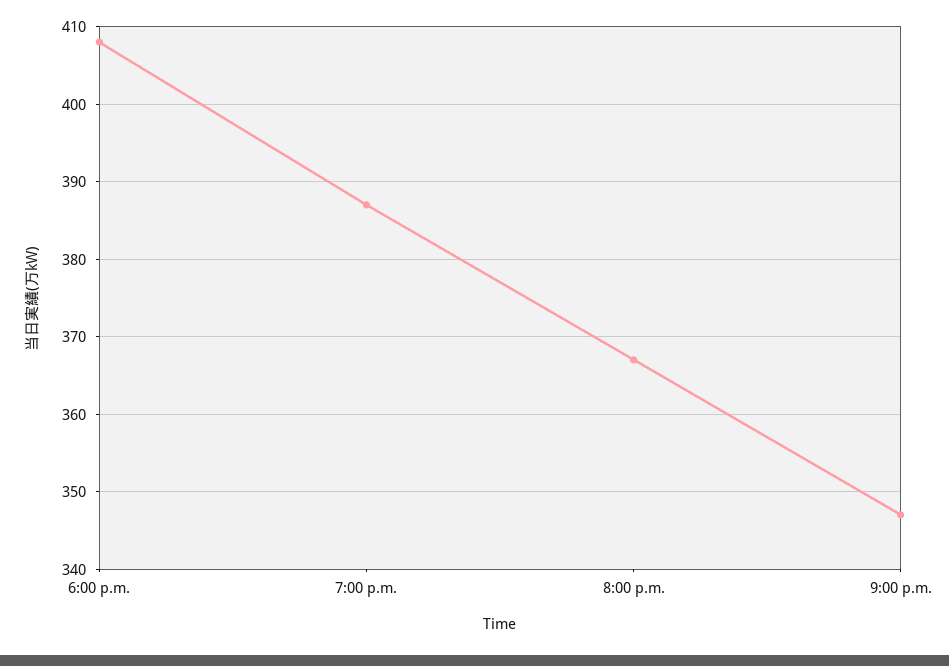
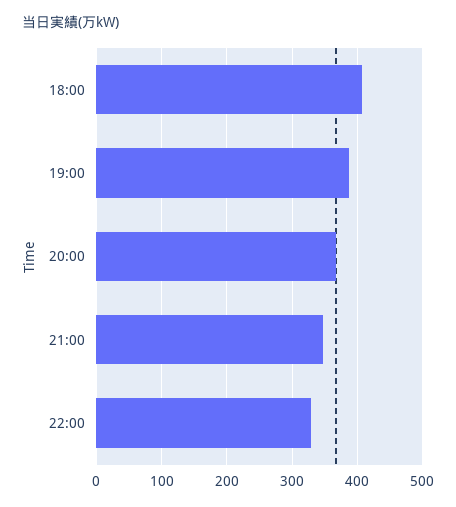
22:00: none -> 330

